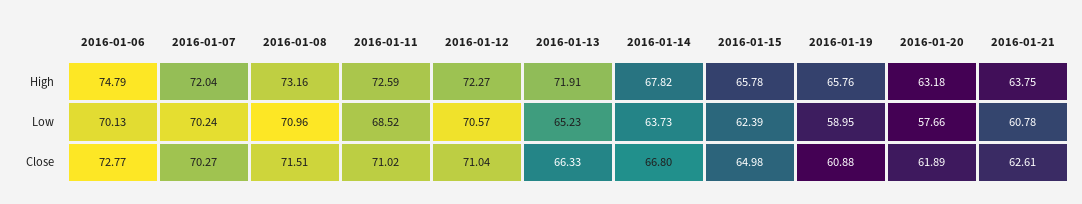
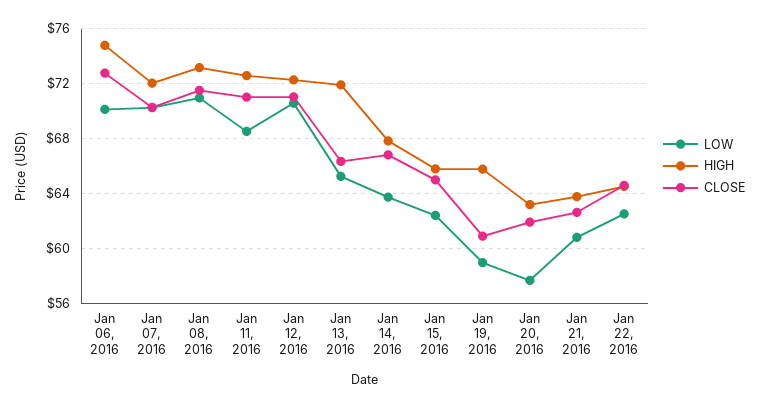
Low, Jan 22, 2016: none -> 62.5
High, Jan 22, 2016: none -> 64.5
Close, Jan 22, 2016: none -> 64.5

